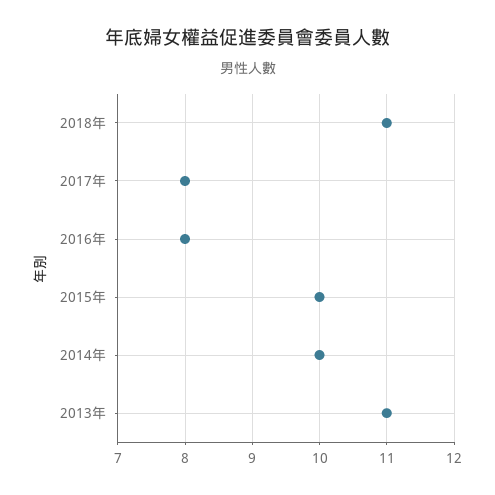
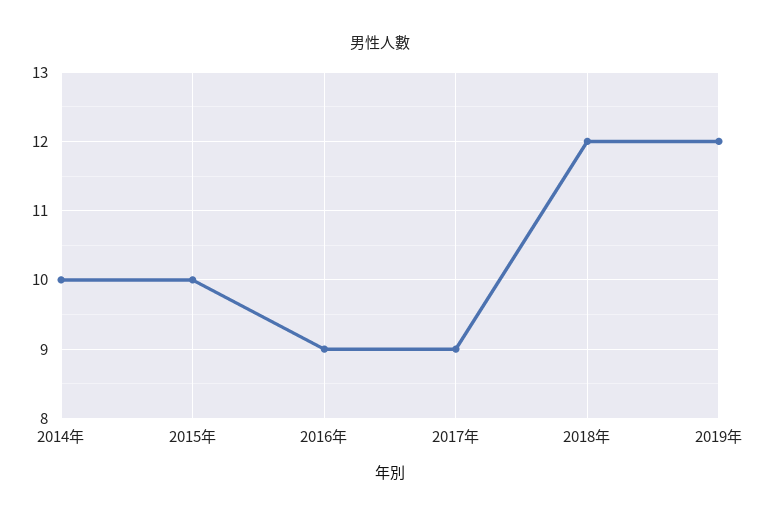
2018年: 11 -> 12
2017年: 8 -> 9
2016年: 8 -> 9
2013年: 11 -> none
2019年: none -> 12

